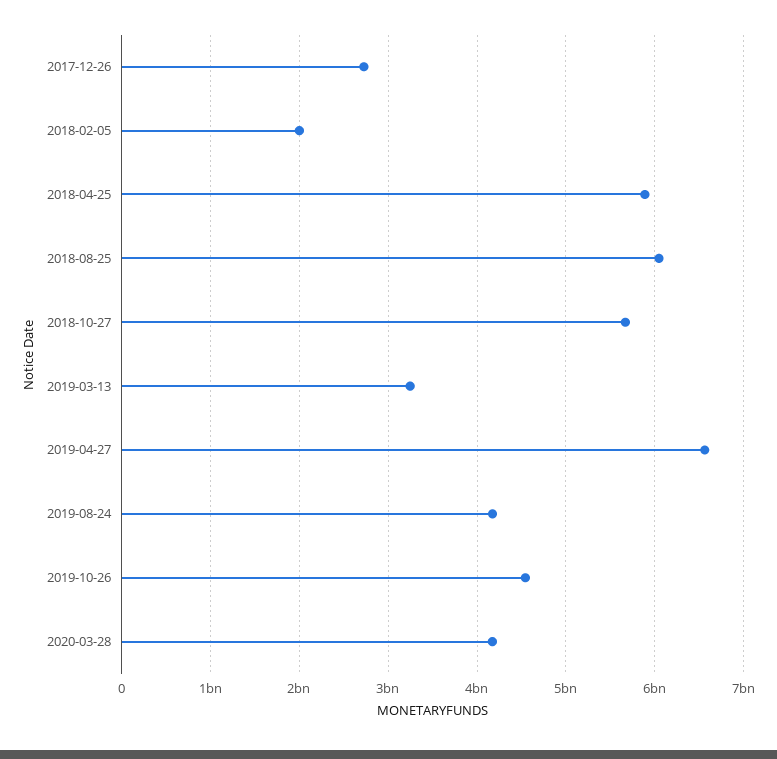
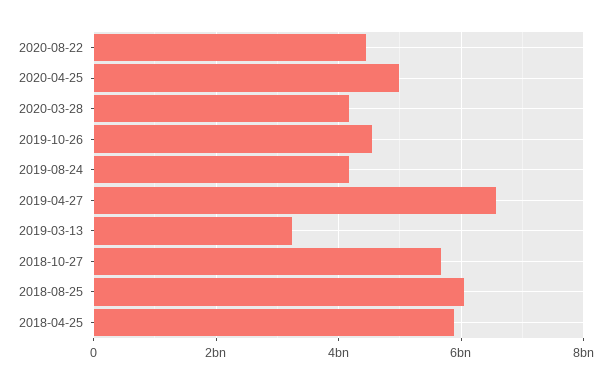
2017-12-26: 2700000000 -> none
2018-02-05: 2000000000 -> none
2020-08-22: none -> 4400000000
2020-04-25: none -> 5000000000

